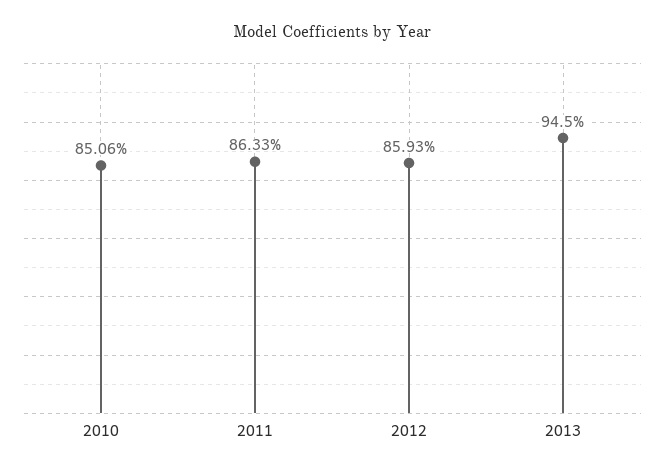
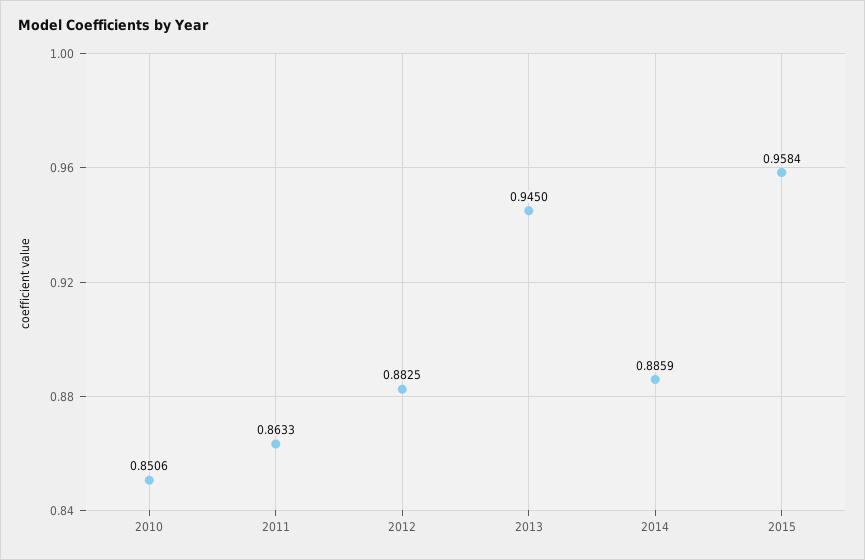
2012: 0.8593 -> 0.8825
2014: none -> 0.8859
2015: none -> 0.9584

